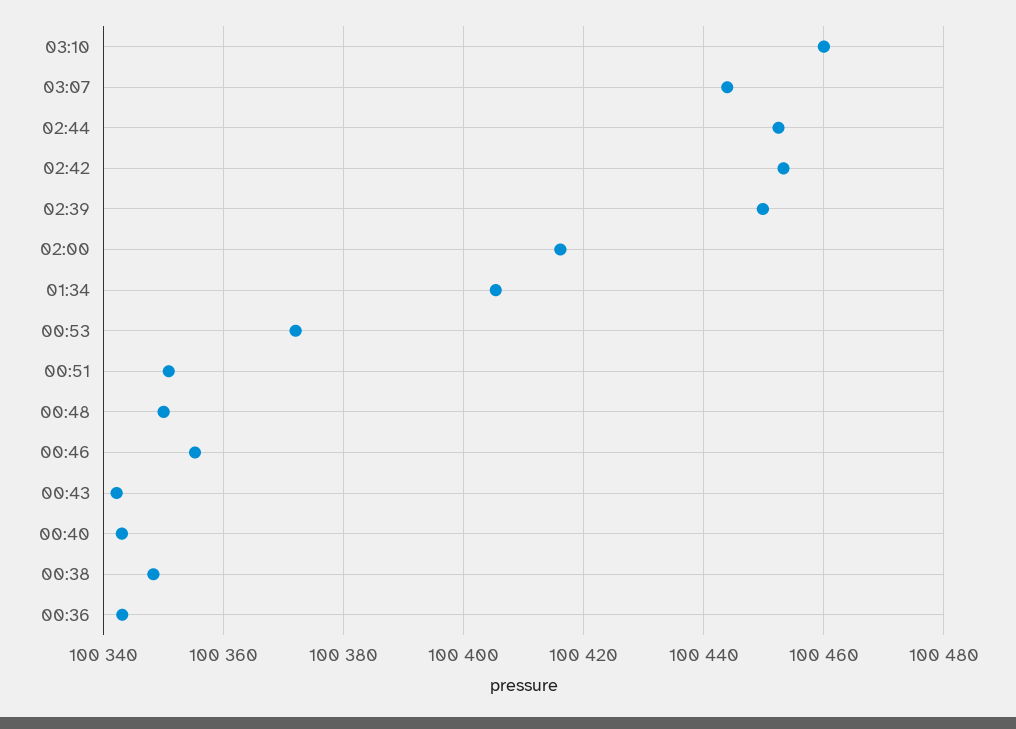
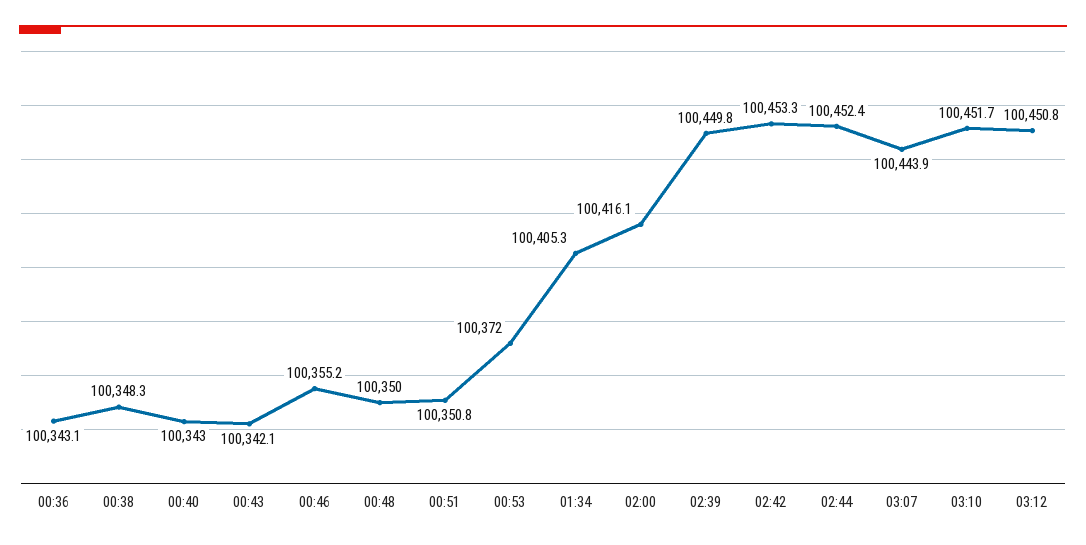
03:10: 100460 -> 100451.7
03:12: none -> 100450.8

